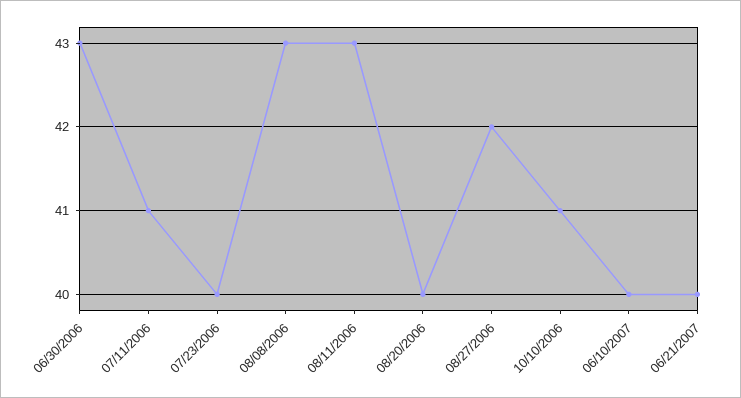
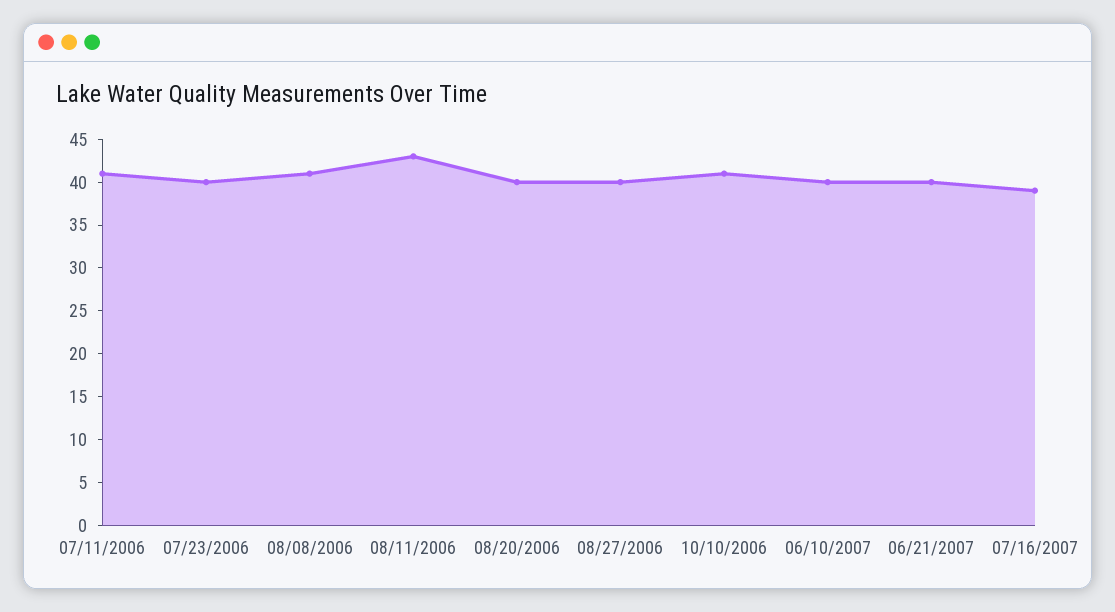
06/30/2006: 43 -> none
08/08/2006: 43 -> 41
08/27/2006: 42 -> 40
07/16/2007: none -> 39

